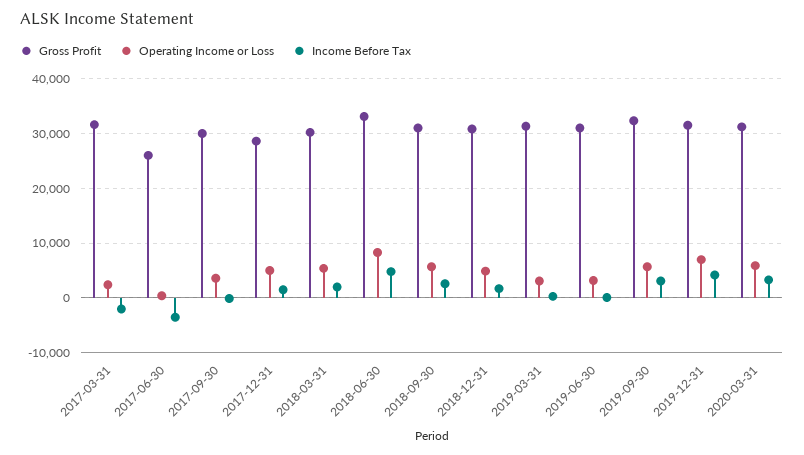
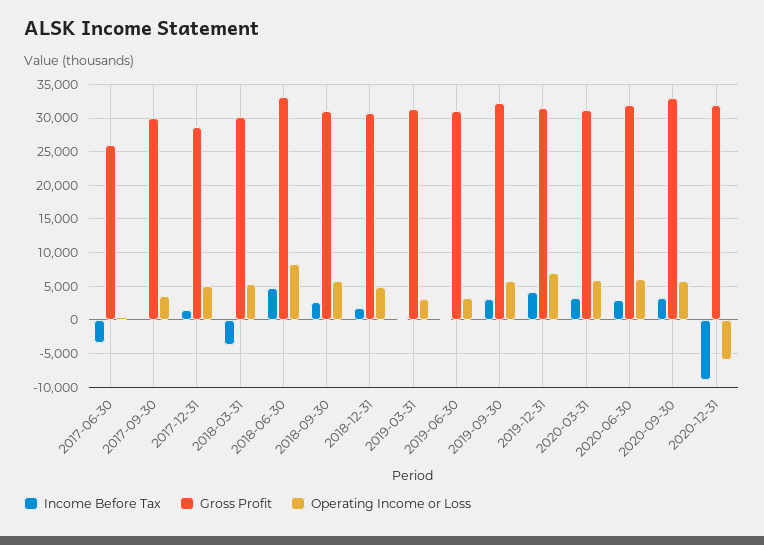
Gross Profit, 2017-03-31: 32000 -> none
Operating Income or Loss, 2017-03-31: 2000 -> none
Income Before Tax, 2017-03-31: -2000 -> none
Income Before Tax, 2018-03-31: 2000 -> -4000
Income Before Tax, 2020-06-30: none -> 3000
Gross Profit, 2020-06-30: none -> 32000
Operating Income or Loss, 2020-06-30: none -> 6000
Income Before Tax, 2020-09-30: none -> 3000
Gross Profit, 2020-09-30: none -> 33000
Operating Income or Loss, 2020-09-30: none -> 6000
Income Before Tax, 2020-12-31: none -> -9000
Gross Profit, 2020-12-31: none -> 32000
Operating Income or Loss, 2020-12-31: none -> -6000

